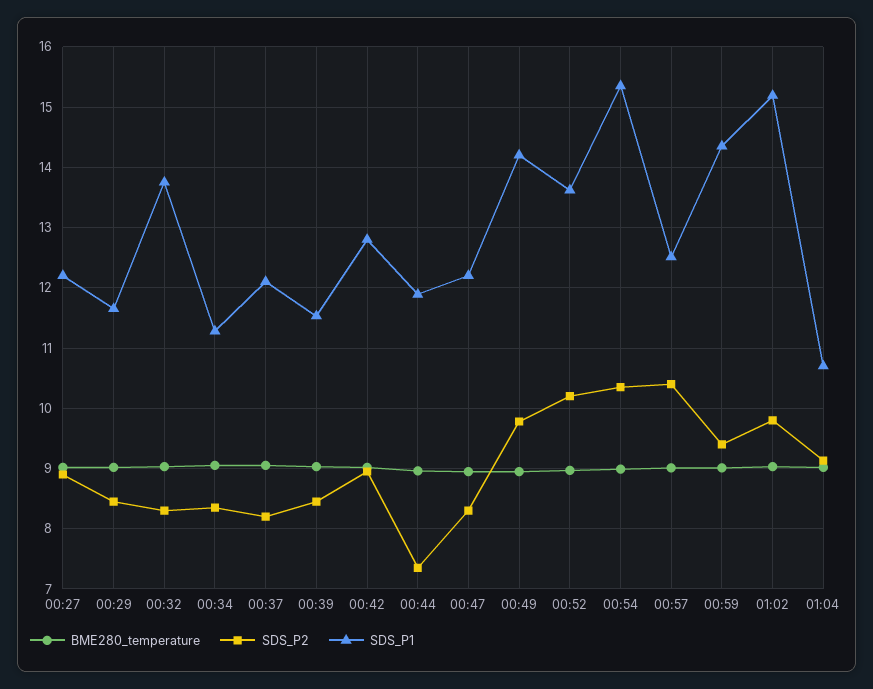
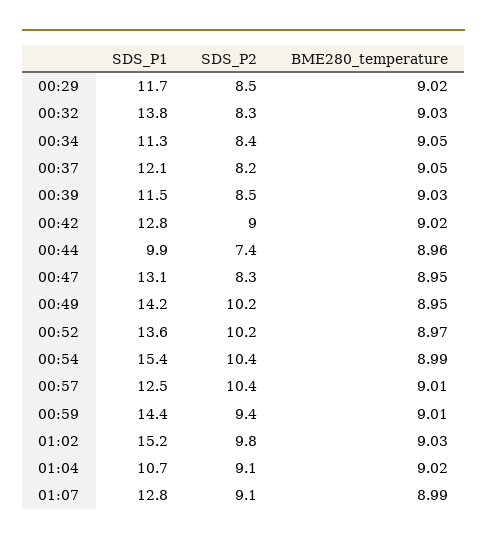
BME280_temperature, 00:27: 9 -> none
SDS_P2, 00:27: 8.9 -> none
SDS_P1, 00:27: 12.2 -> none
SDS_P1, 00:44: 11.9 -> 9.9
SDS_P1, 00:47: 12.2 -> 13.1
SDS_P2, 00:49: 9.8 -> 10.2
SDS_P1, 01:07: none -> 12.8
SDS_P2, 01:07: none -> 9.1
BME280_temperature, 01:07: none -> 8.99

